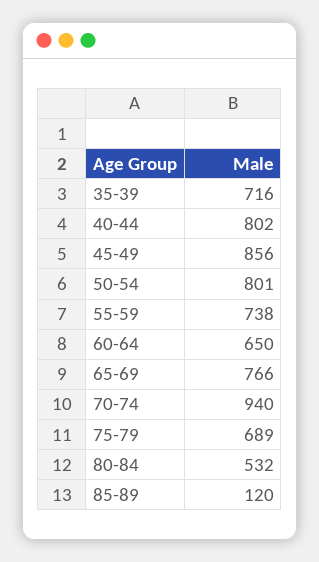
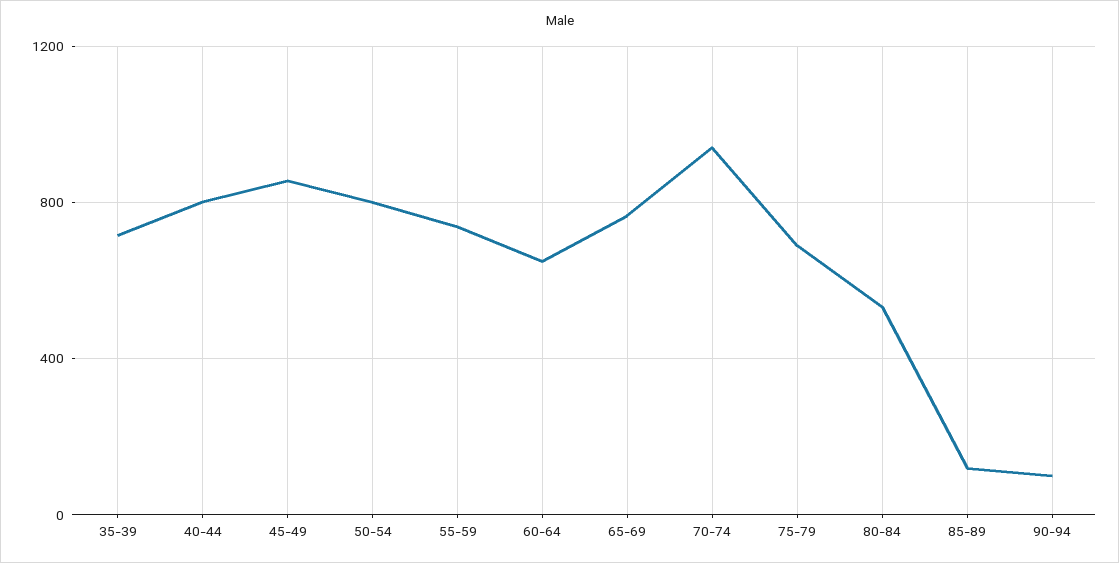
90-94: none -> 100

